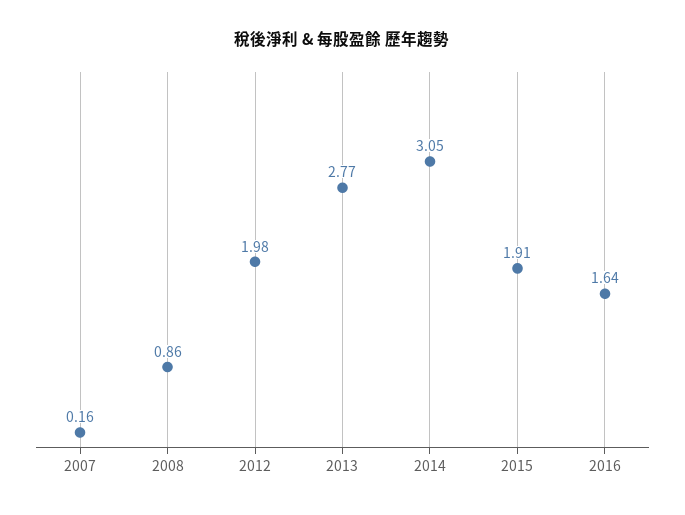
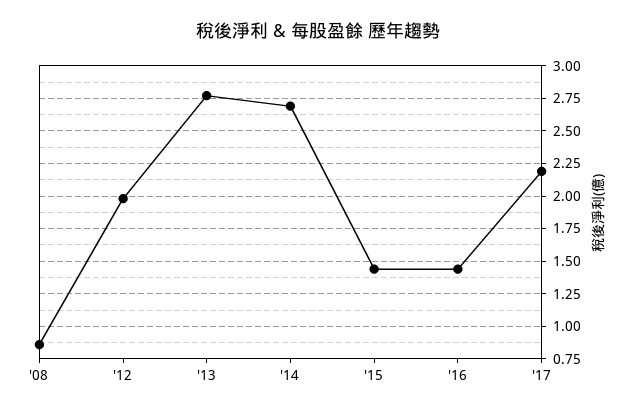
2007: 0.16 -> none
2014: 3.05 -> 2.7
2015: 1.91 -> 1.45
2016: 1.64 -> 1.45
'17: none -> 2.2

